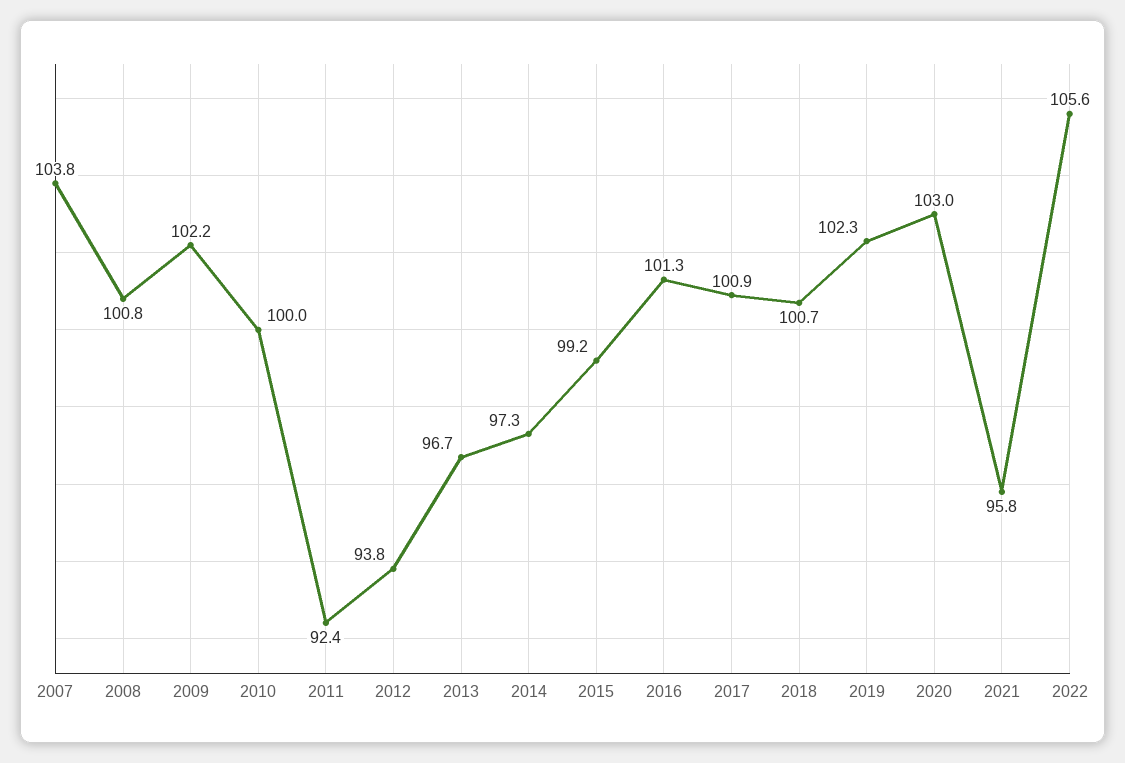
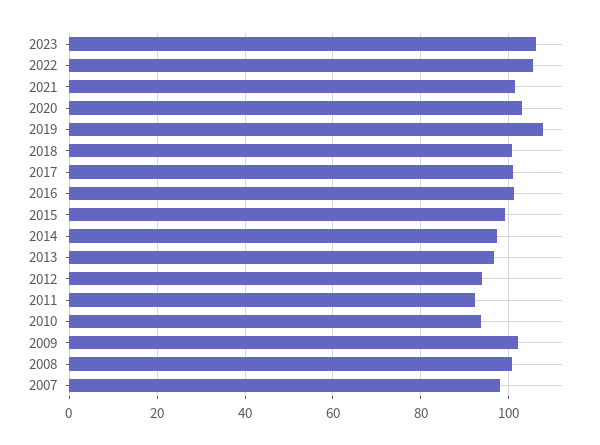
2007: 103.8 -> 98
2010: 100 -> 94
2019: 102.3 -> 108
2021: 95.8 -> 102
2023: none -> 106

